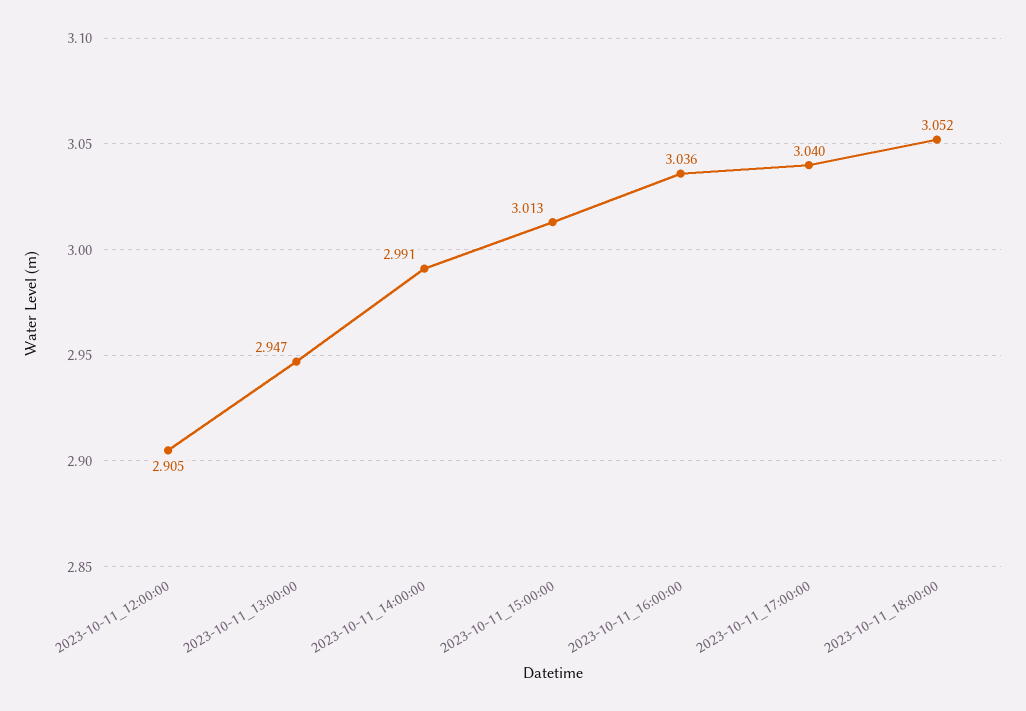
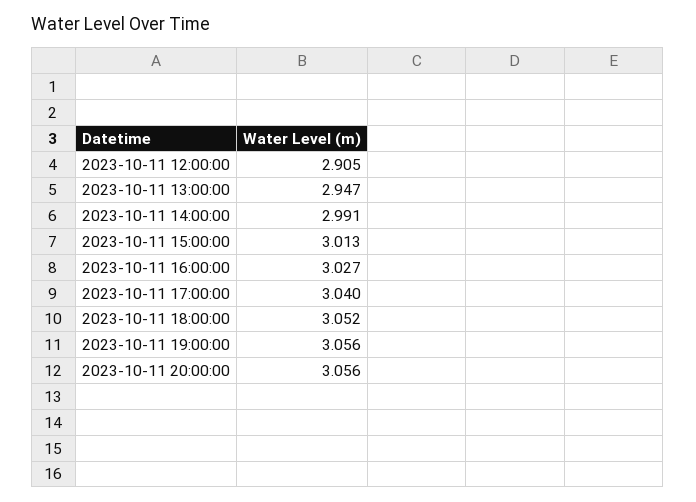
2023-10-11_16:00:00: 3.036 -> 3.027
2023-10-11 19:00:00: none -> 3.056
2023-10-11 20:00:00: none -> 3.056

